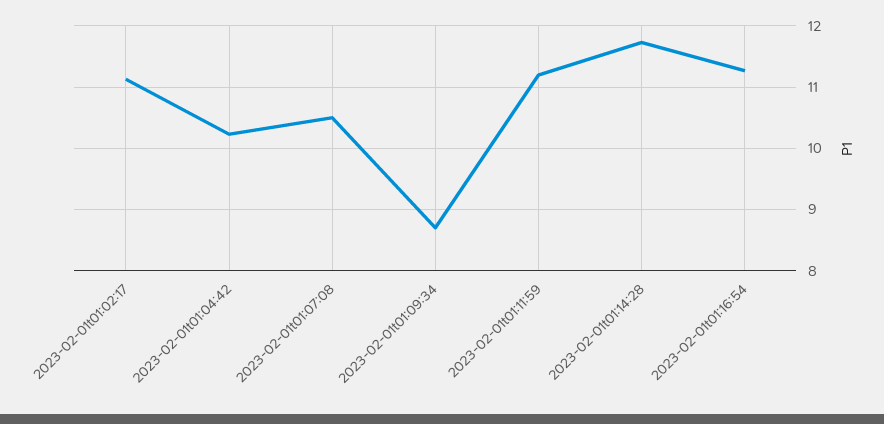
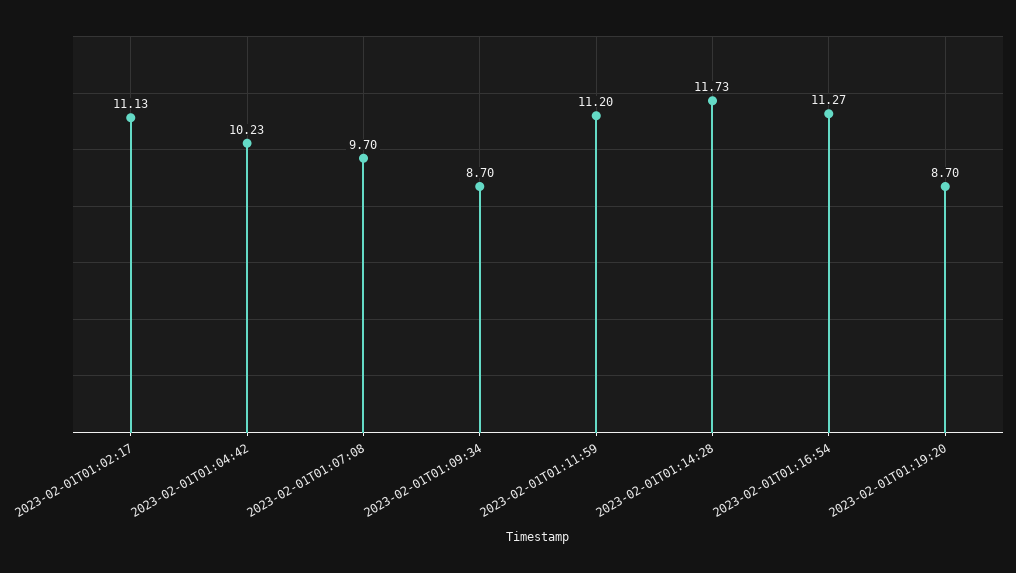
2023-02-01t01:07:08: 10.5 -> 9.7
2023-02-01T01:19:20: none -> 8.7

